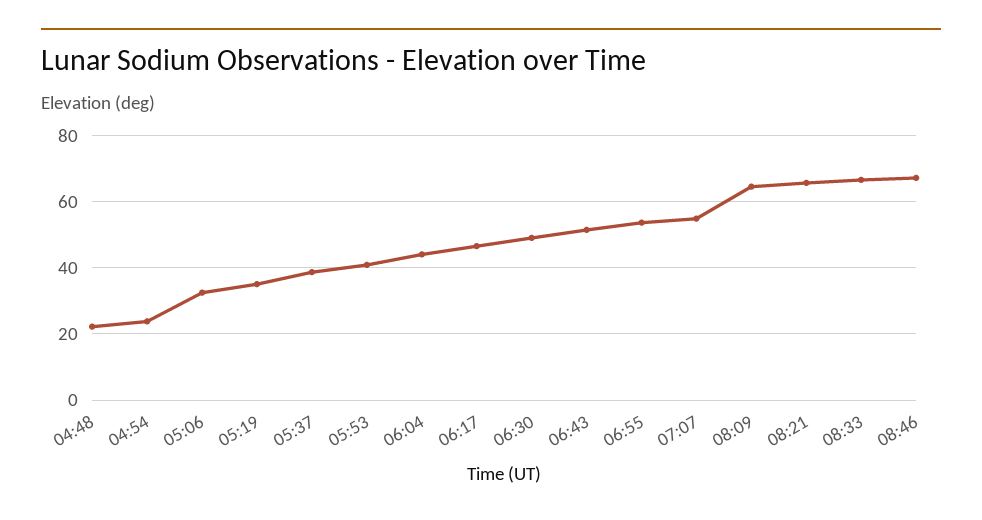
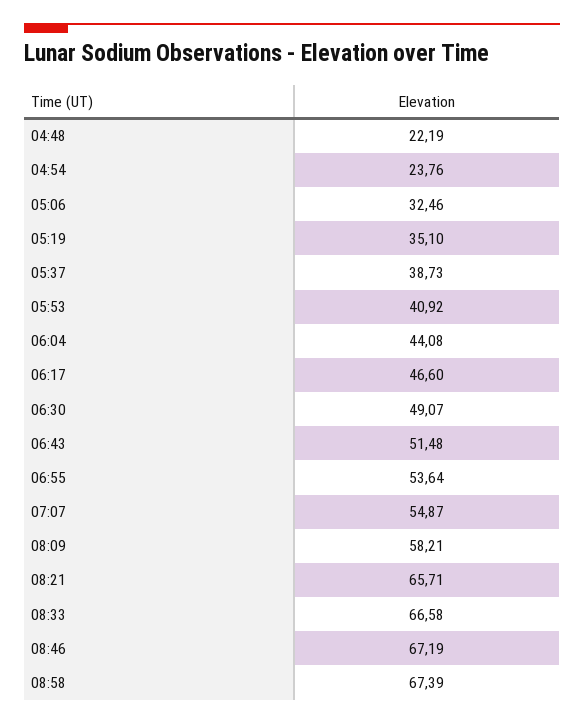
08:09: 64 -> 58.21
08:58: none -> 67.39

